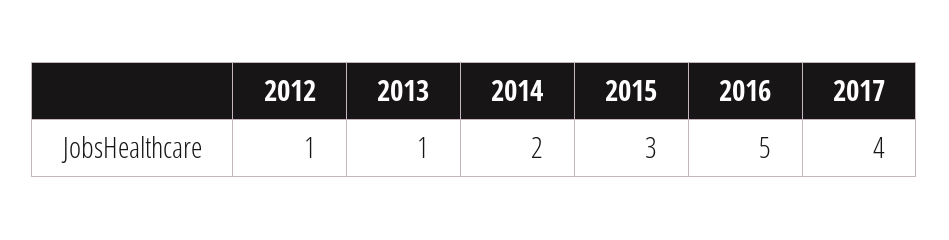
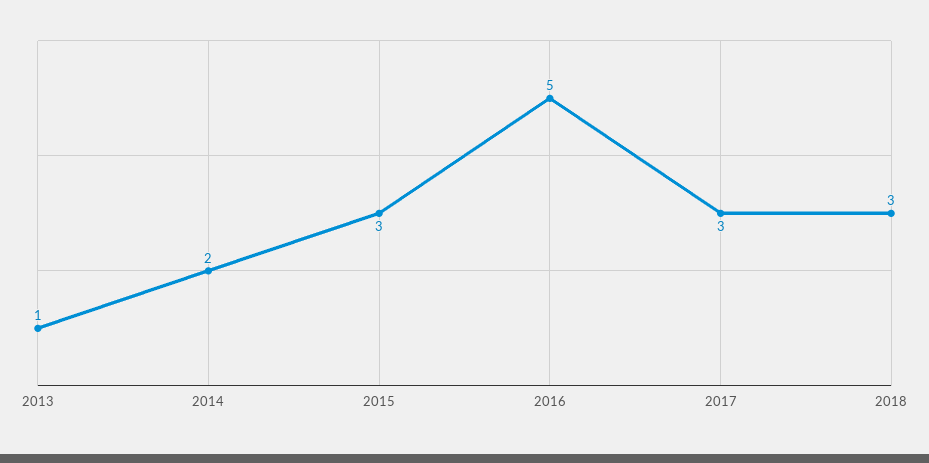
2012: 1 -> none
2017: 4 -> 3
2018: none -> 3

